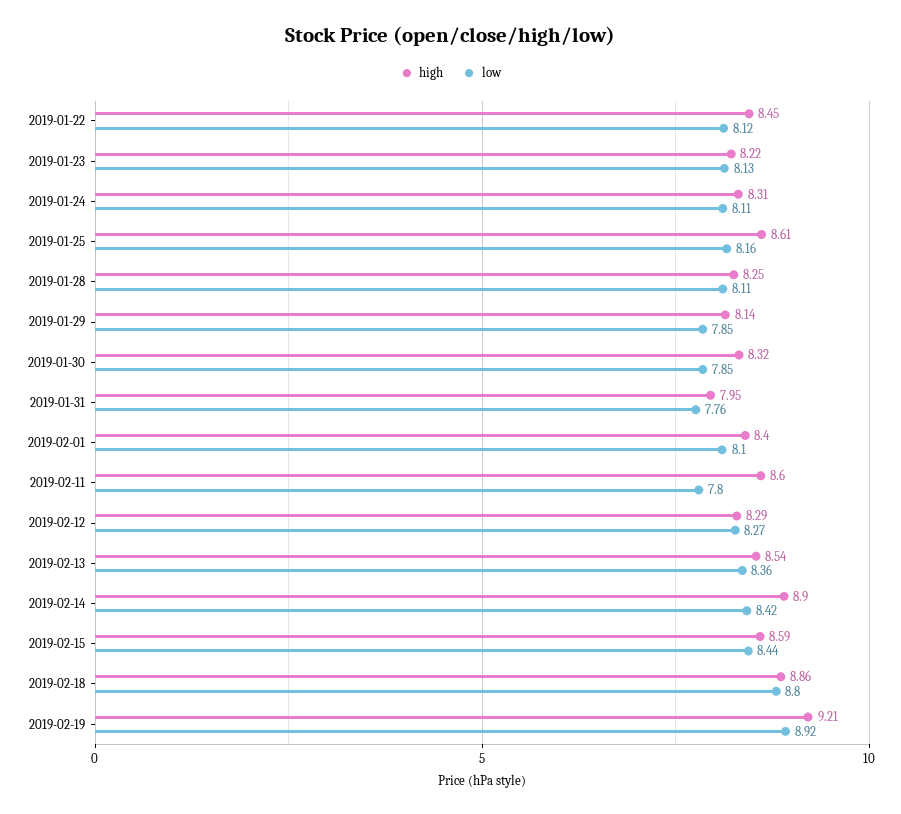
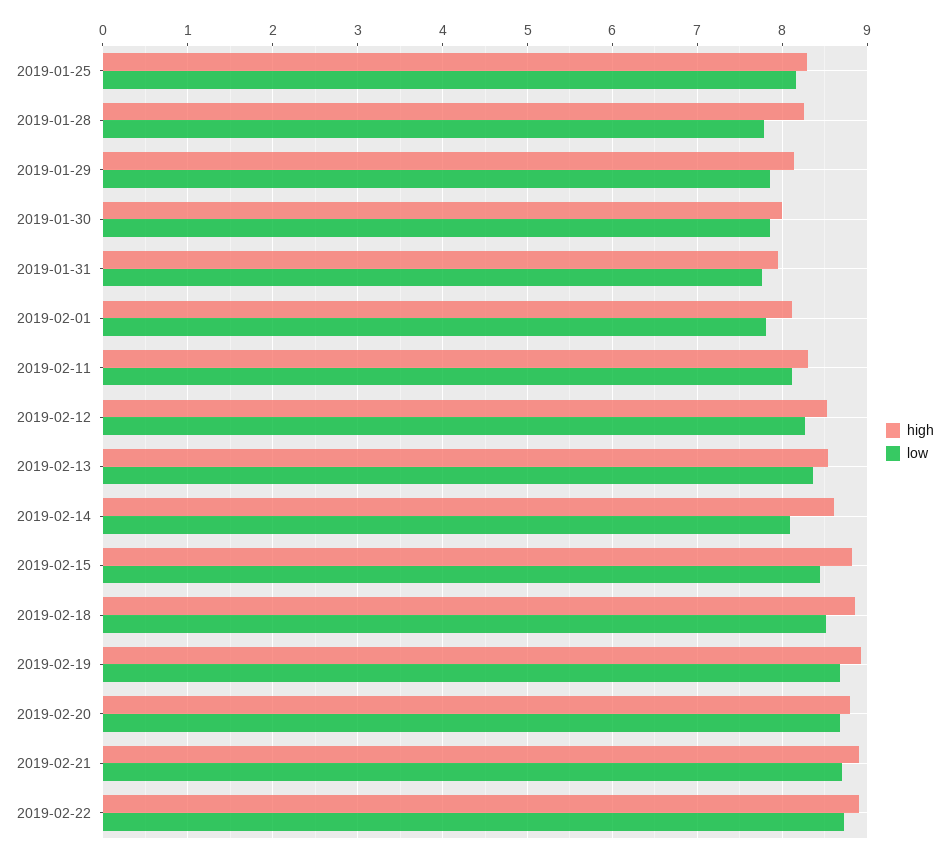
high, 2019-01-22: 8.45 -> none
low, 2019-01-22: 8.12 -> none
high, 2019-01-23: 8.22 -> none
low, 2019-01-23: 8.13 -> none
high, 2019-01-24: 8.31 -> none
low, 2019-01-24: 8.11 -> none
high, 2019-01-25: 8.61 -> 8.3
low, 2019-01-28: 8.11 -> 7.8
high, 2019-01-30: 8.32 -> 8
high, 2019-02-01: 8.4 -> 8.1
low, 2019-02-01: 8.1 -> 7.8
high, 2019-02-11: 8.6 -> 8.3
low, 2019-02-11: 7.8 -> 8.1
high, 2019-02-12: 8.29 -> 8.5
high, 2019-02-14: 8.9 -> 8.6
low, 2019-02-14: 8.42 -> 8.1
high, 2019-02-15: 8.59 -> 8.8
low, 2019-02-18: 8.8 -> 8.5
high, 2019-02-19: 9.21 -> 8.9
low, 2019-02-19: 8.92 -> 8.7
high, 2019-02-20: none -> 8.8
low, 2019-02-20: none -> 8.7
high, 2019-02-21: none -> 8.9
low, 2019-02-21: none -> 8.7
high, 2019-02-22: none -> 8.9
low, 2019-02-22: none -> 8.7

